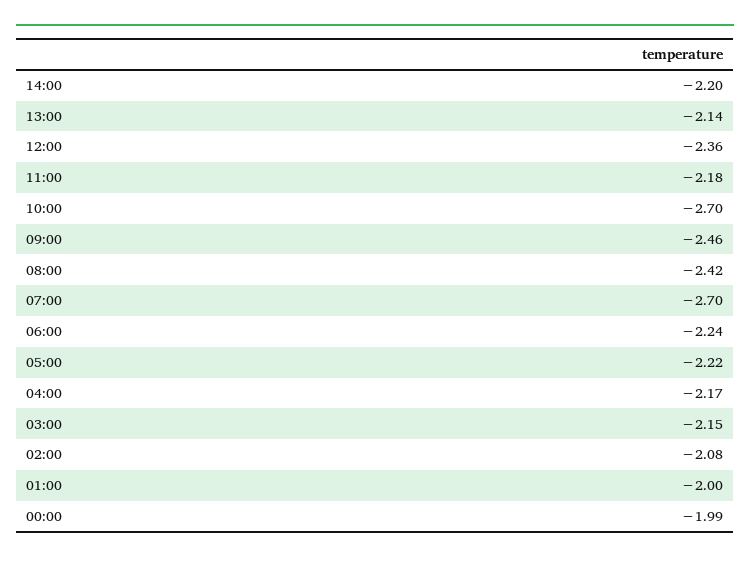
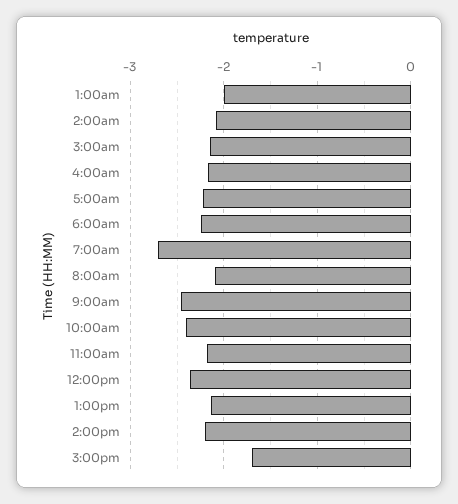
10:00: -2.7 -> -2.4
08:00: -2.42 -> -2.1
00:00: -1.99 -> none
3:00pm: none -> -1.7

